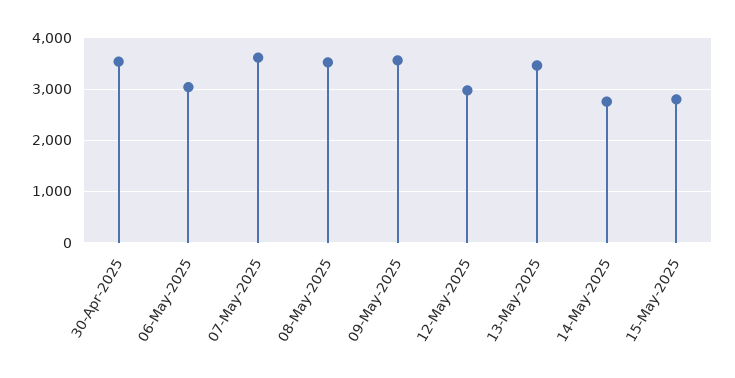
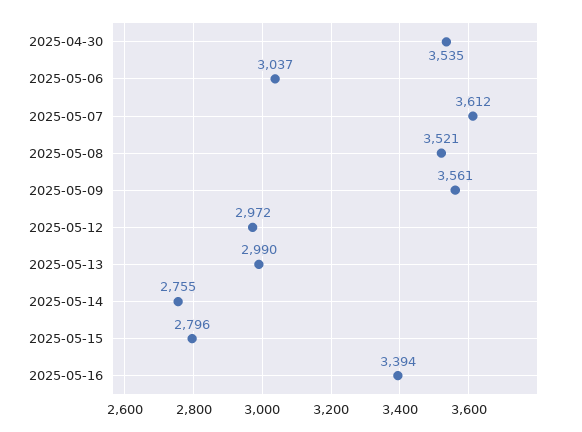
13-May-2025: 3400 -> 2990
2025-05-16: none -> 3394

